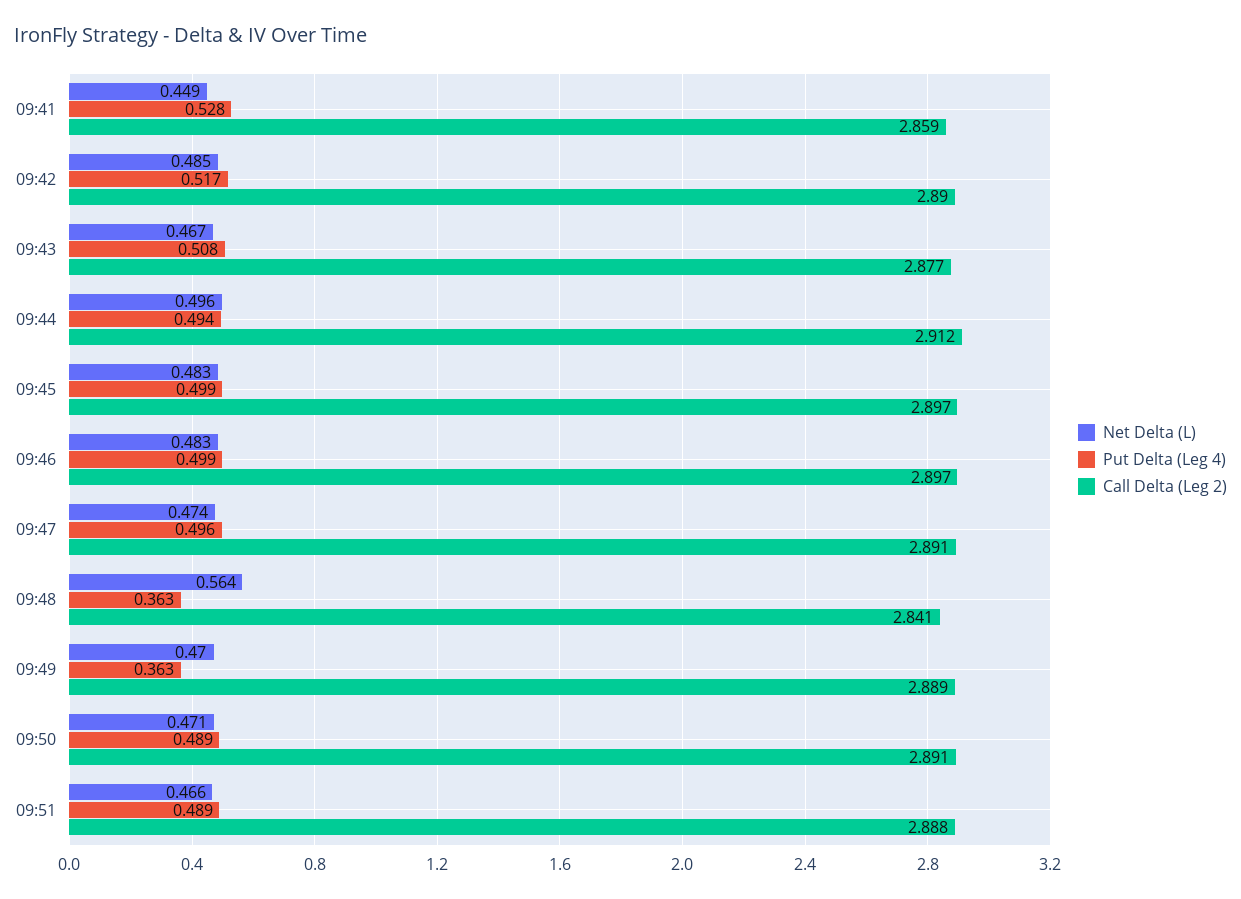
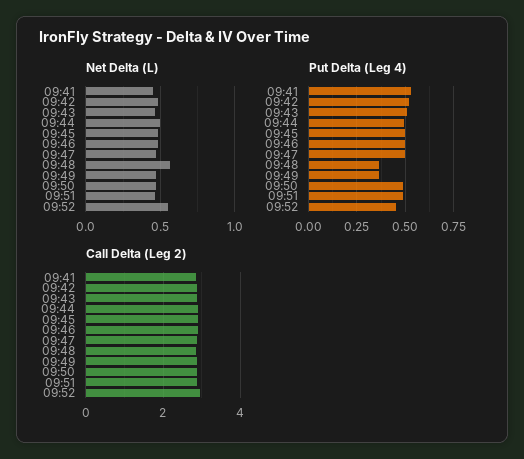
Net Delta (L), 09:52: none -> 0.55
Put Delta (Leg 4), 09:52: none -> 0.45
Call Delta (Leg 2), 09:52: none -> 3

